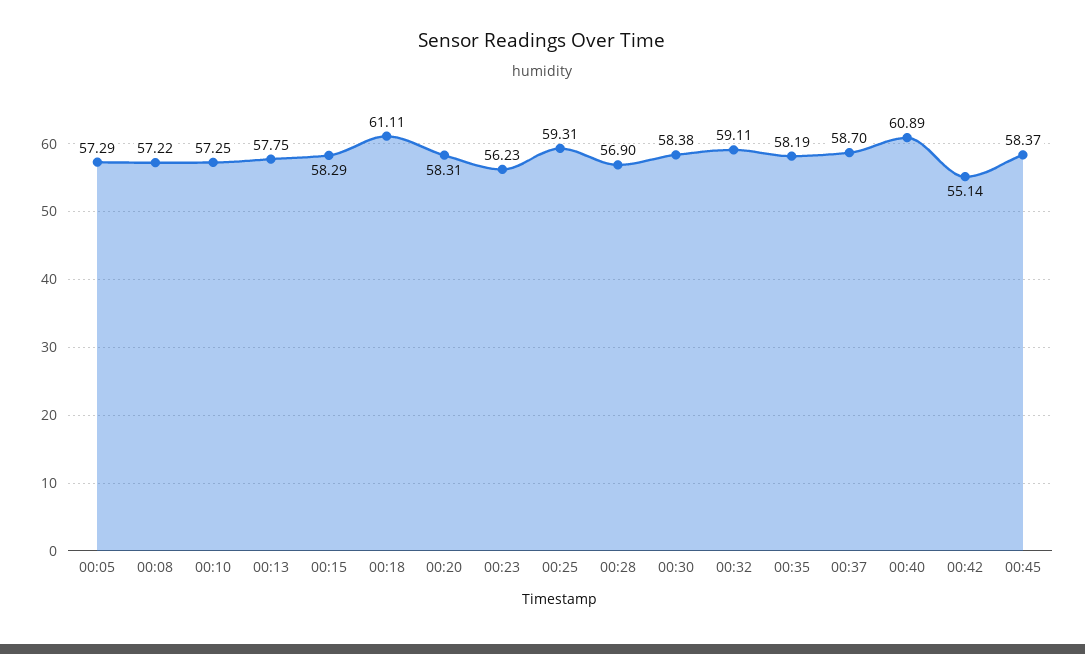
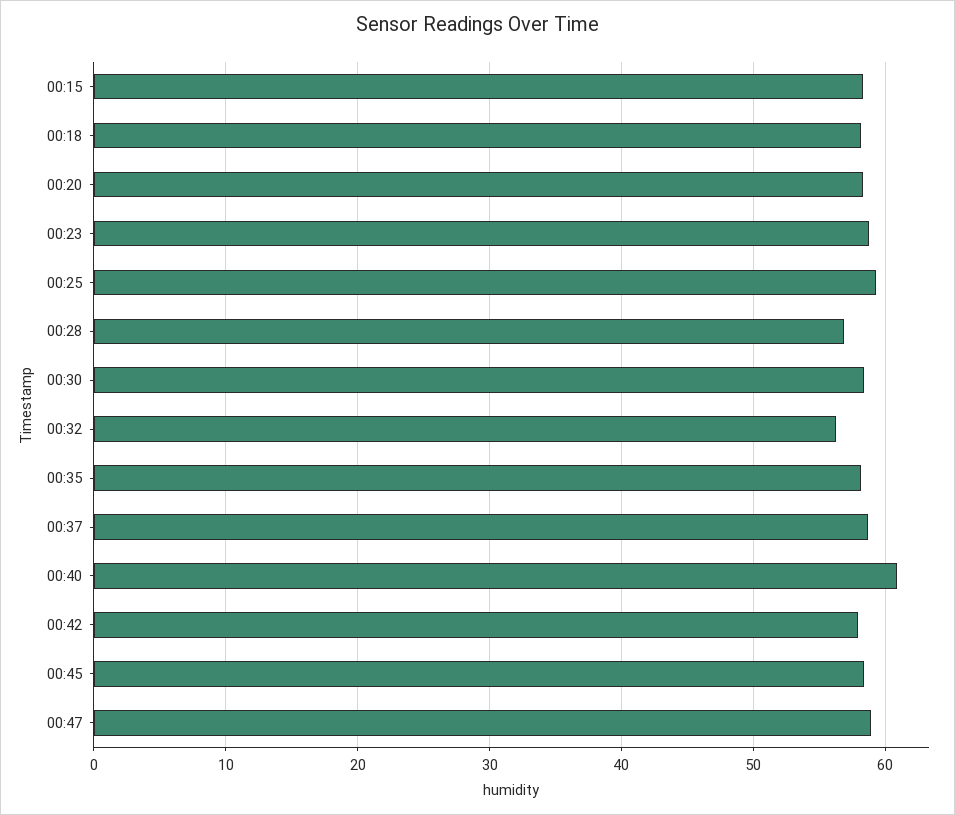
00:05: 57.29 -> none
00:08: 57.22 -> none
00:10: 57.25 -> none
00:13: 57.75 -> none
00:18: 61.11 -> 58
00:23: 56.23 -> 59
00:32: 59.11 -> 56
00:42: 55.14 -> 58
00:47: none -> 59

